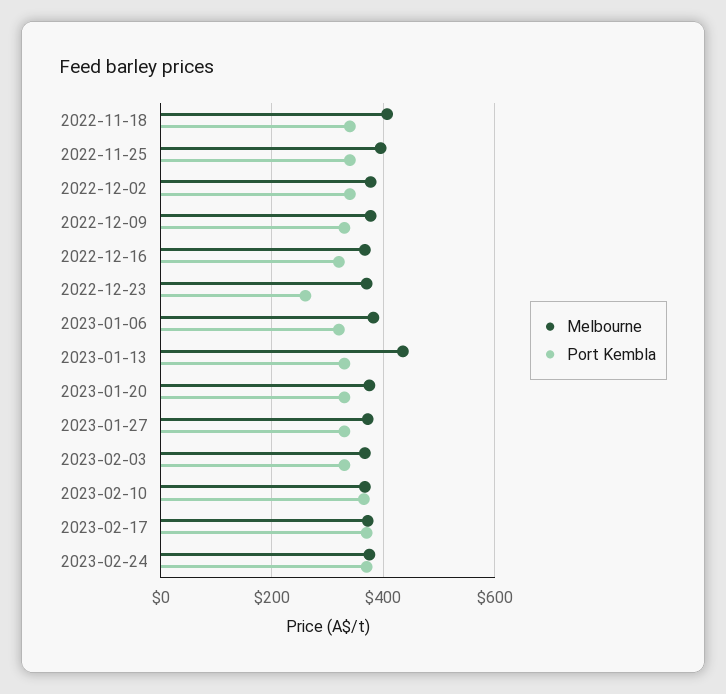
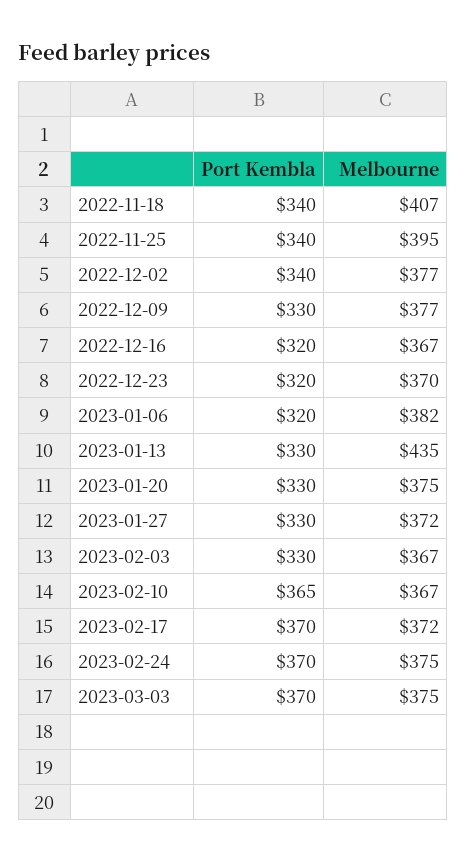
Port Kembla, 2022-12-23: 260 -> 320
Port Kembla, 2023-03-03: none -> 370
Melbourne, 2023-03-03: none -> 375

